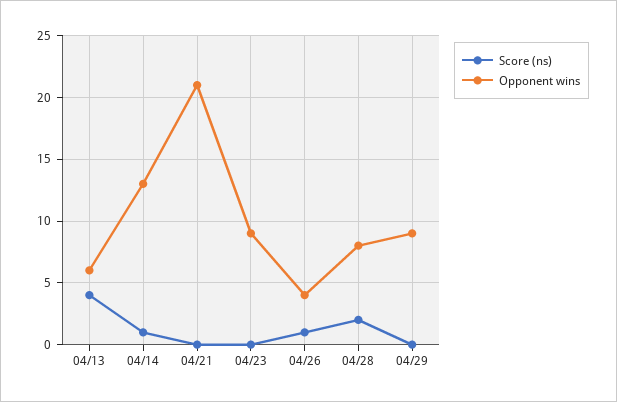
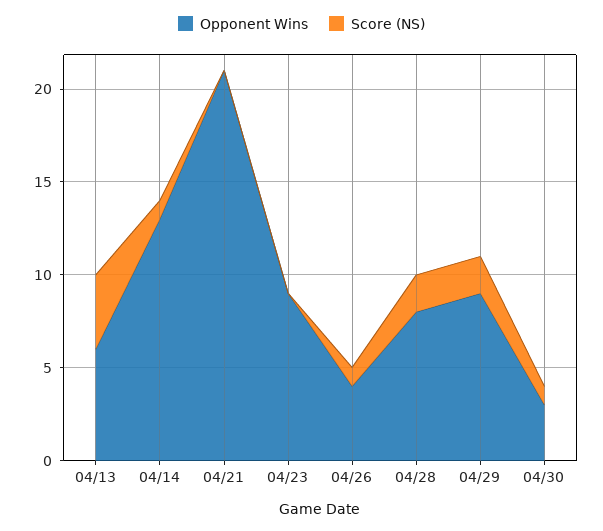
Score (ns), 04/29: 0 -> 2
Opponent wins, 04/30: none -> 3
Score (ns), 04/30: none -> 1

